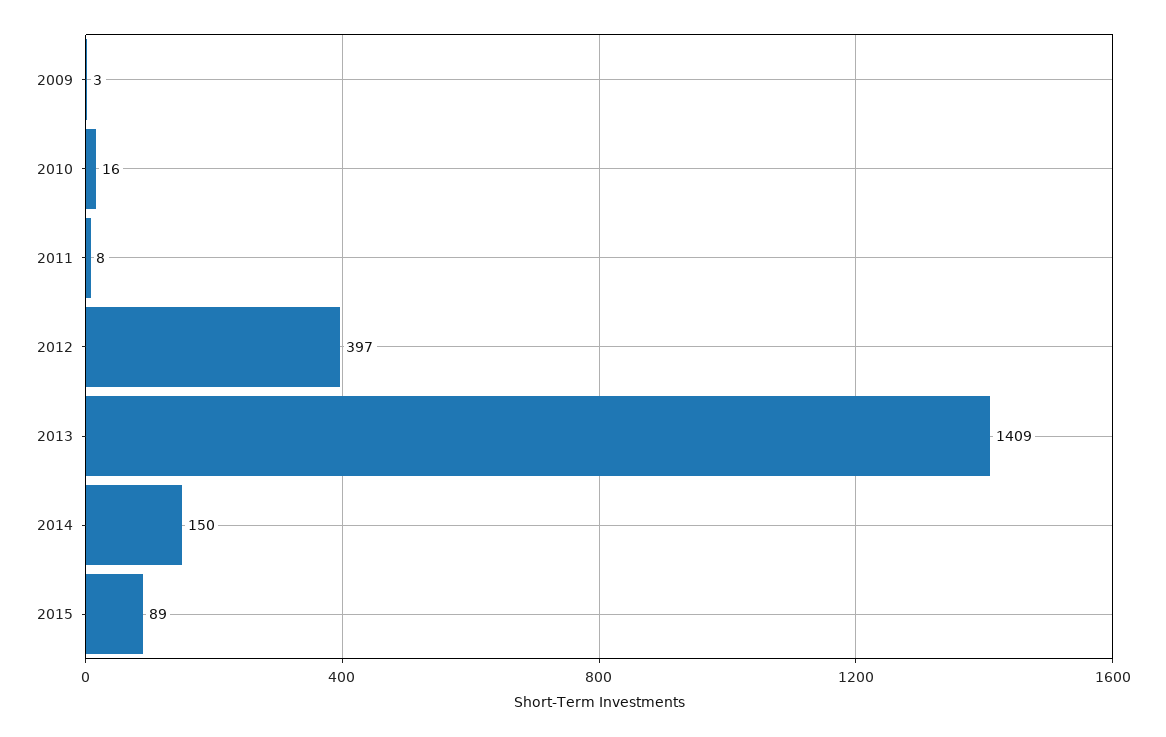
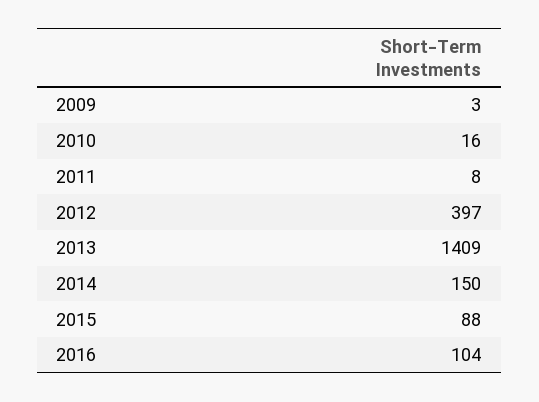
2015: 89 -> 88
2016: none -> 104

